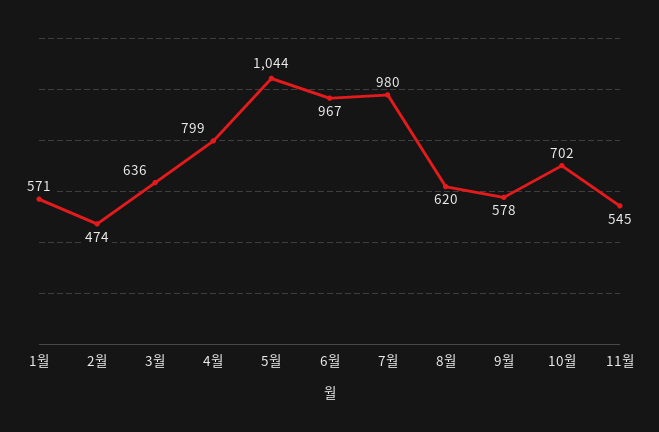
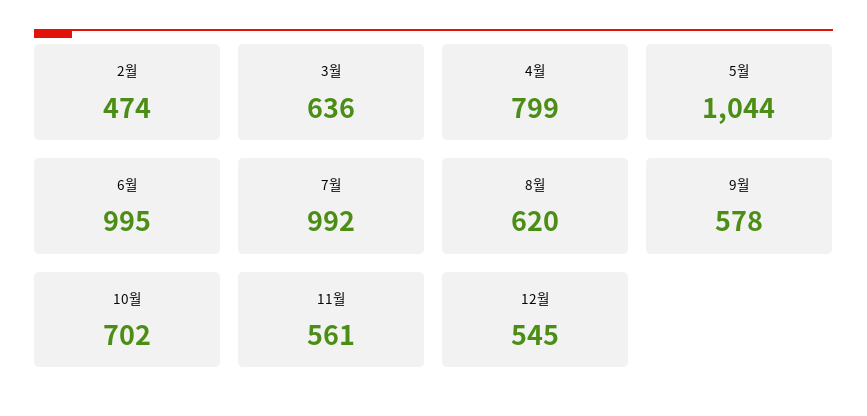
1월: 571 -> none
6월: 967 -> 995
7월: 980 -> 992
11월: 545 -> 561
12월: none -> 545

